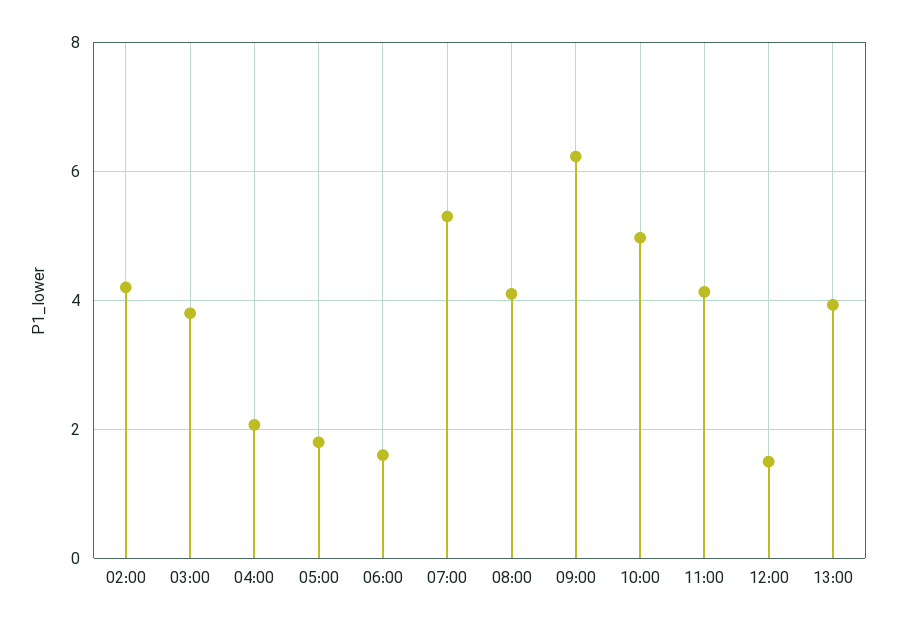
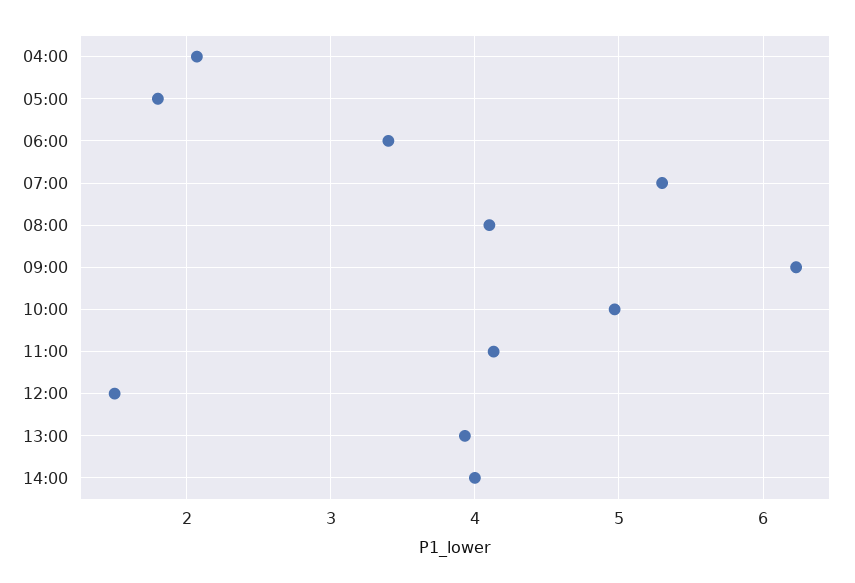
02:00: 4.2 -> none
03:00: 3.8 -> none
06:00: 1.6 -> 3.4
14:00: none -> 4

